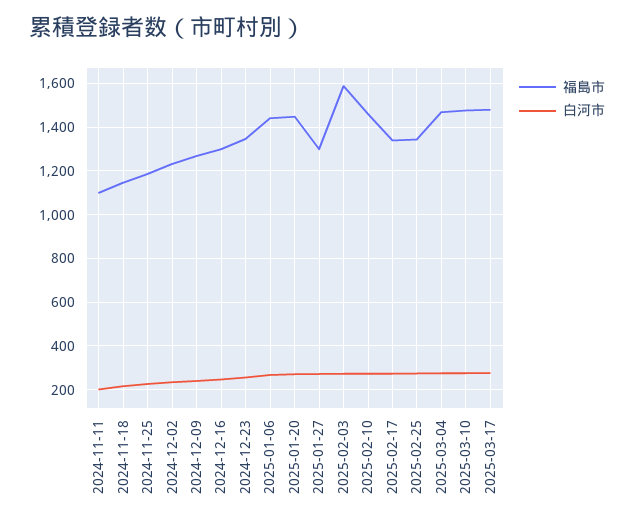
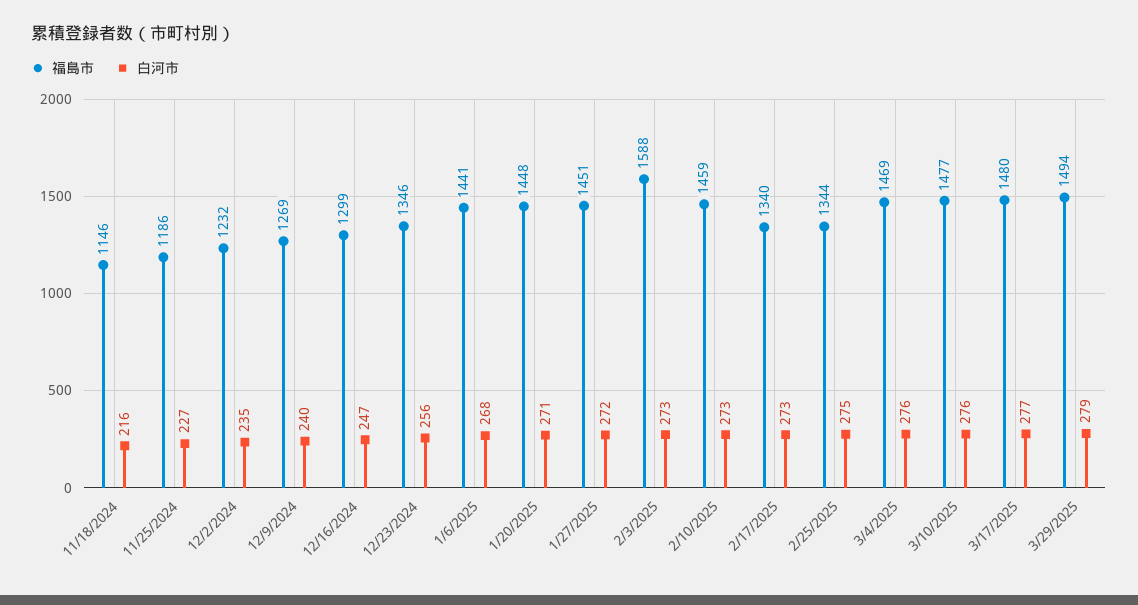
福島市, 2024-11-11: 1100 -> none
白河市, 2024-11-11: 200 -> none
福島市, 2025-01-27: 1300 -> 1451
福島市, 3/29/2025: none -> 1494
白河市, 3/29/2025: none -> 279

